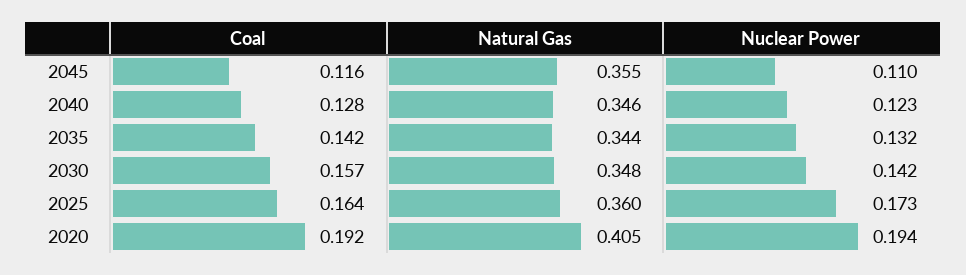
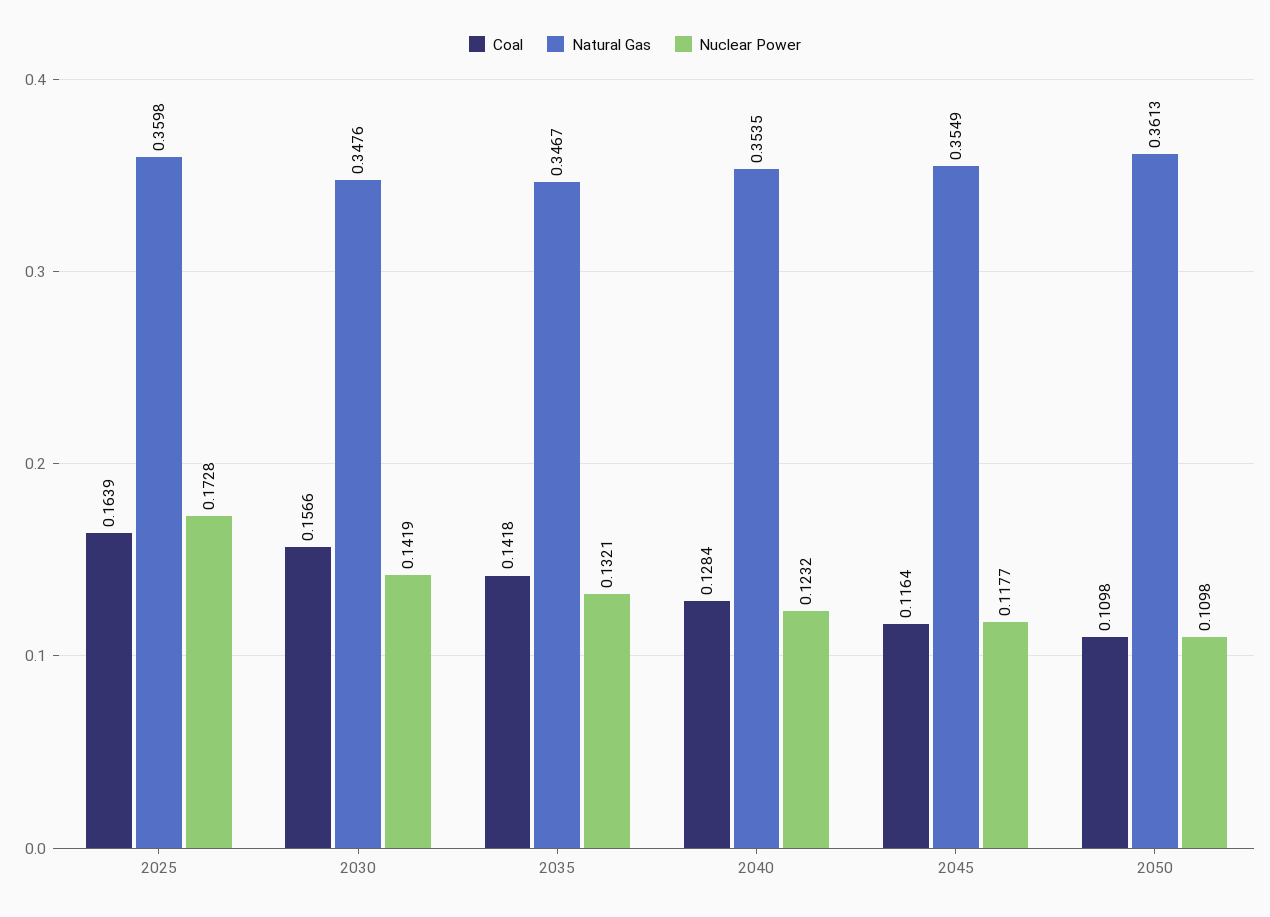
Nuclear Power, 2045: 0.11 -> 0.1177
Natural Gas, 2040: 0.346 -> 0.3535
Natural Gas, 2035: 0.344 -> 0.3467
Coal, 2020: 0.192 -> none
Natural Gas, 2020: 0.405 -> none
Nuclear Power, 2020: 0.194 -> none
Coal, 2050: none -> 0.1098
Natural Gas, 2050: none -> 0.3613
Nuclear Power, 2050: none -> 0.1098

